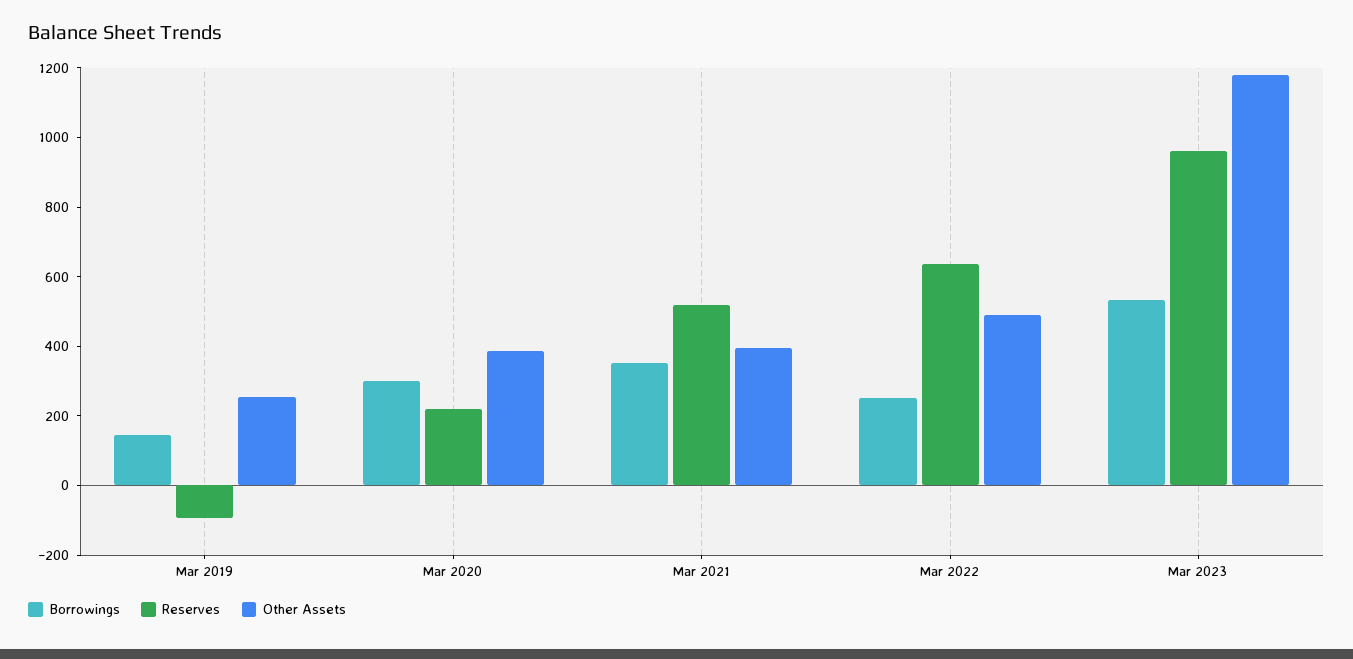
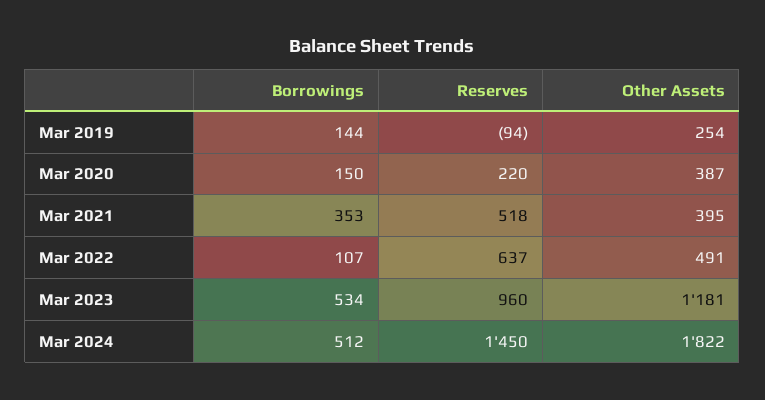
Borrowings, Mar 2020: 300 -> 150
Borrowings, Mar 2022: 250 -> 107
Borrowings, Mar 2024: none -> 512
Reserves, Mar 2024: none -> 1450
Other Assets, Mar 2024: none -> 1822

